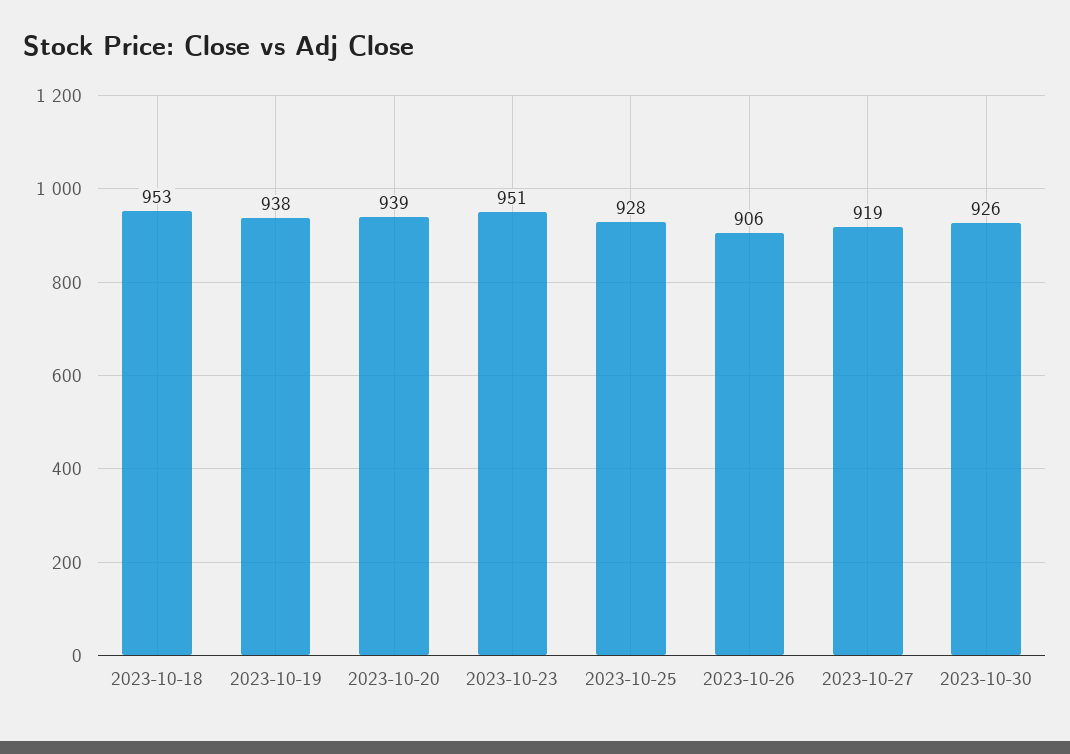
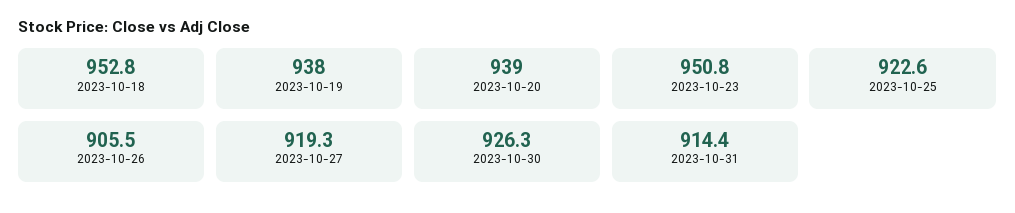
2023-10-25: 928 -> 922.6
2023-10-31: none -> 914.4

